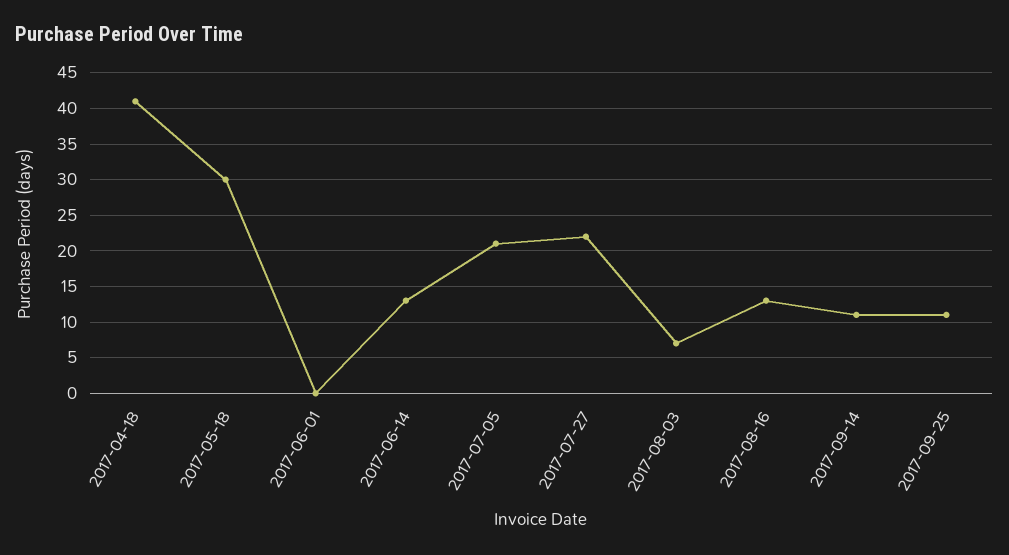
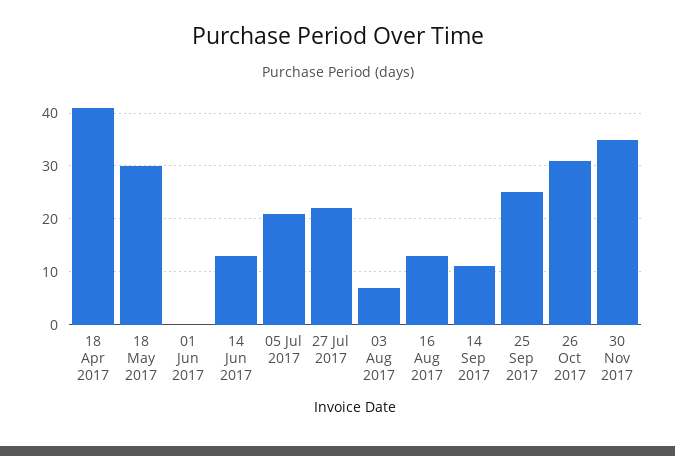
2017-09-25: 11 -> 25
26 Oct 2017: none -> 30
30 Nov 2017: none -> 35

